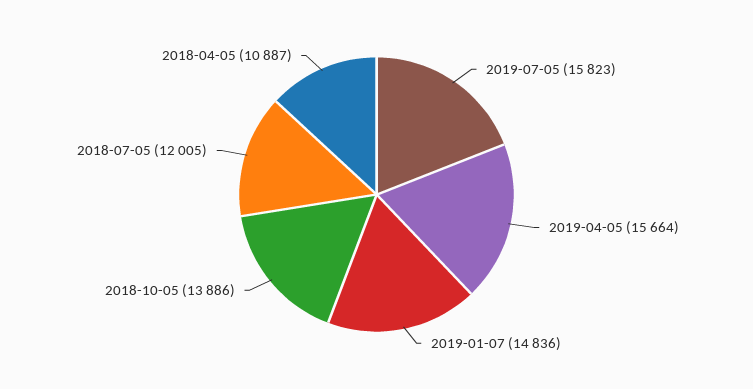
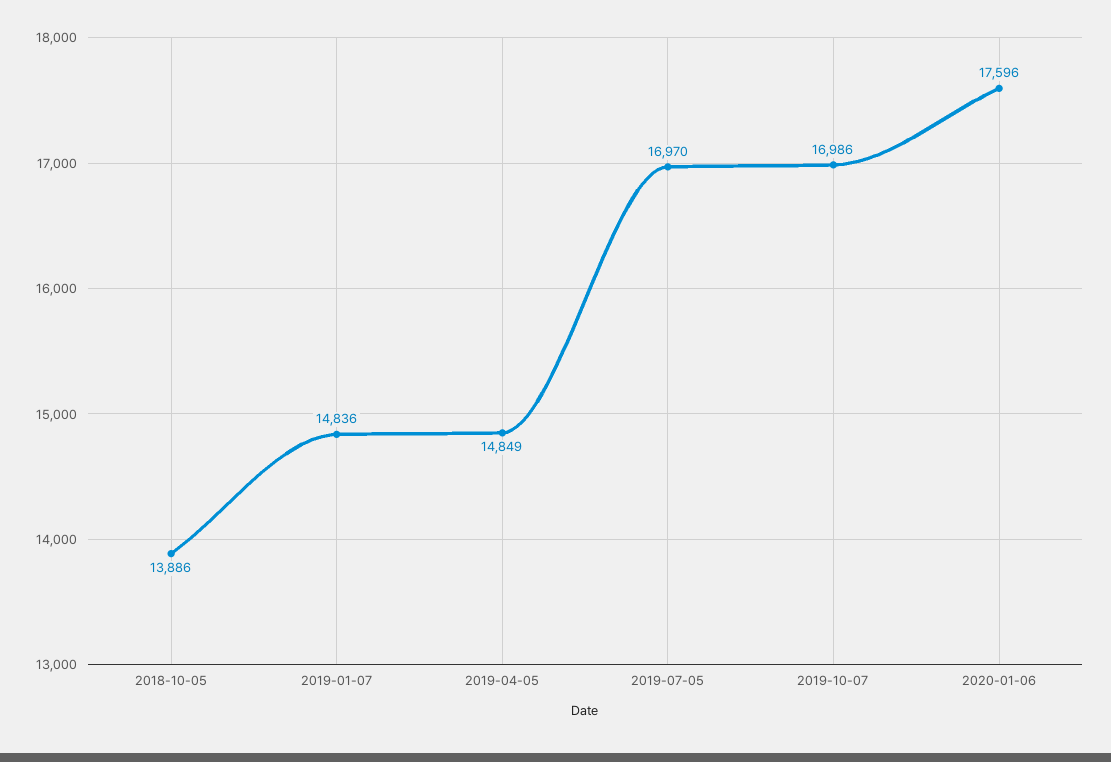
2019-07-05: 15823 -> 16970
2019-04-05: 15664 -> 14849
2018-07-05: 12005 -> none
2018-04-05: 10887 -> none
2019-10-07: none -> 16986
2020-01-06: none -> 17596

